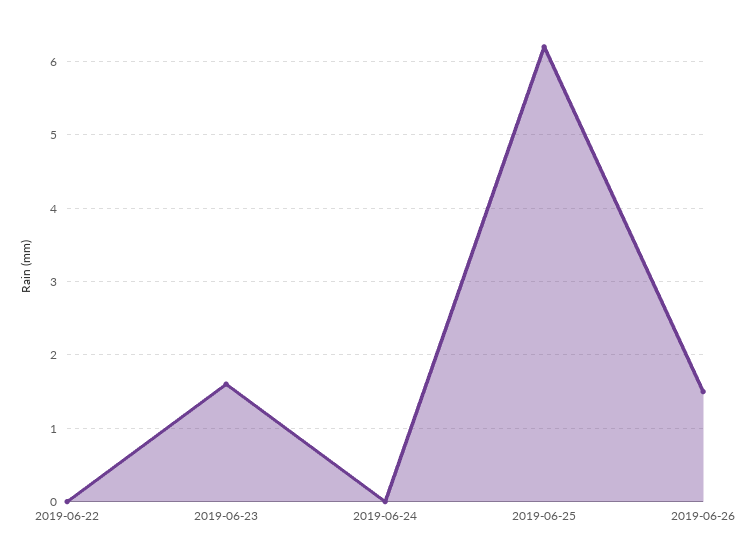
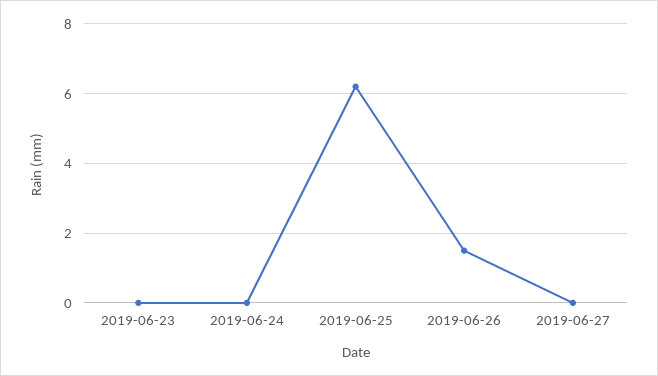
2019-06-22: 0 -> none
2019-06-23: 1.6 -> 0
2019-06-27: none -> 0

